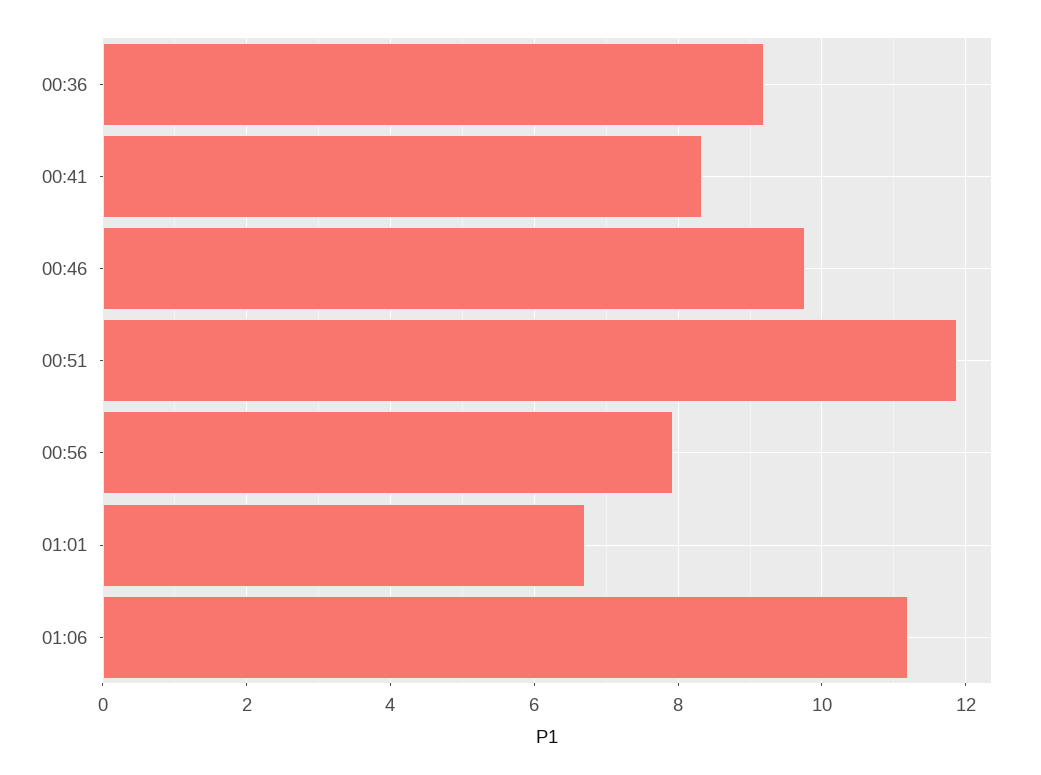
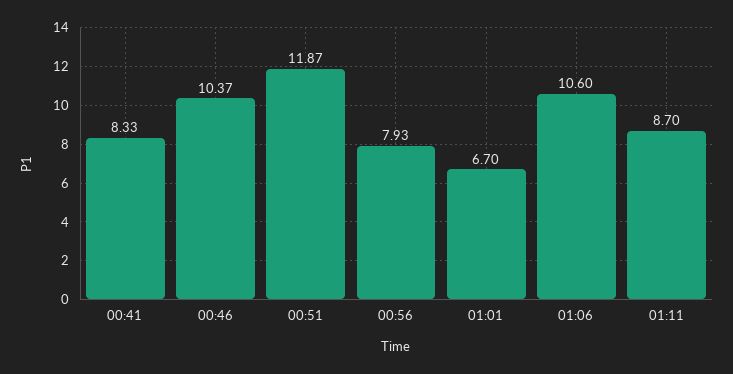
00:36: 9.2 -> none
00:46: 9.8 -> 10.37
01:06: 11.2 -> 10.6
01:11: none -> 8.7

